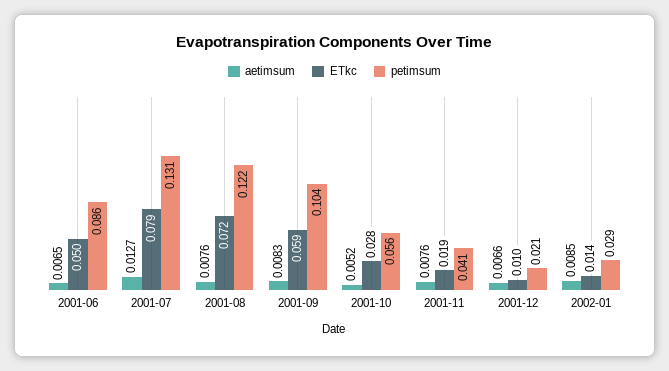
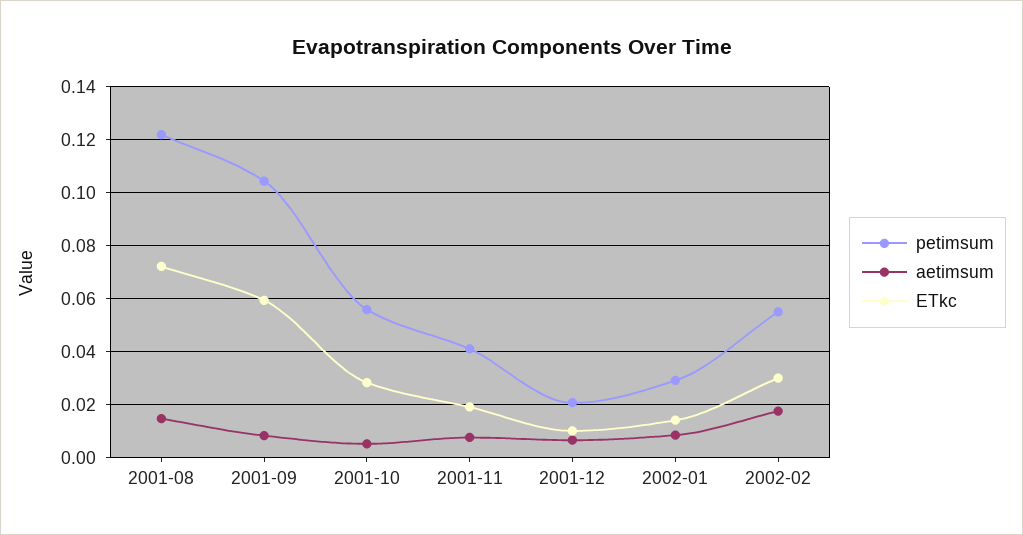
aetimsum, 2001-06: 0.0065 -> none
ETkc, 2001-06: 0.05 -> none
petimsum, 2001-06: 0.086 -> none
aetimsum, 2001-07: 0.0127 -> none
ETkc, 2001-07: 0.079 -> none
petimsum, 2001-07: 0.131 -> none
aetimsum, 2001-08: 0.0076 -> 0.015
petimsum, 2002-02: none -> 0.055
aetimsum, 2002-02: none -> 0.0175
ETkc, 2002-02: none -> 0.03

